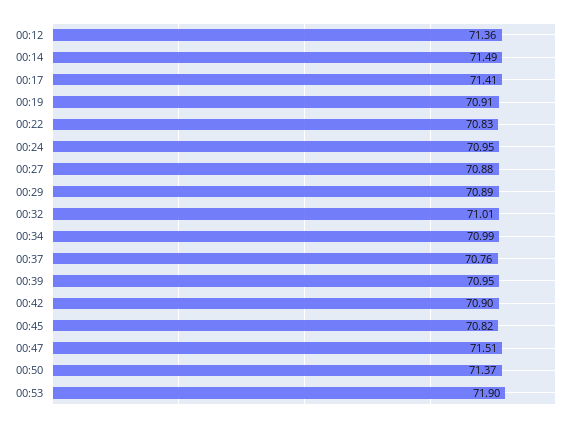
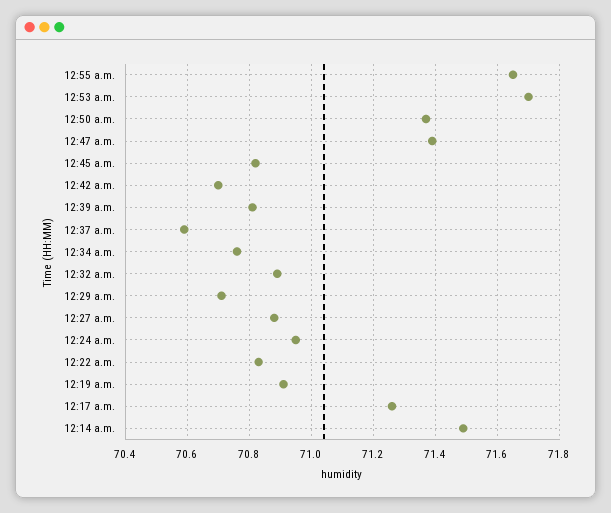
00:12: 71.36 -> none
00:17: 71.41 -> 71.25
00:29: 70.89 -> 70.7
00:32: 71.01 -> 70.9
00:34: 70.99 -> 70.75
00:37: 70.76 -> 70.6
00:39: 70.95 -> 70.8
00:42: 70.9 -> 70.7
00:47: 71.51 -> 71.4
00:53: 71.9 -> 71.7
12:55 a.m.: none -> 71.65

